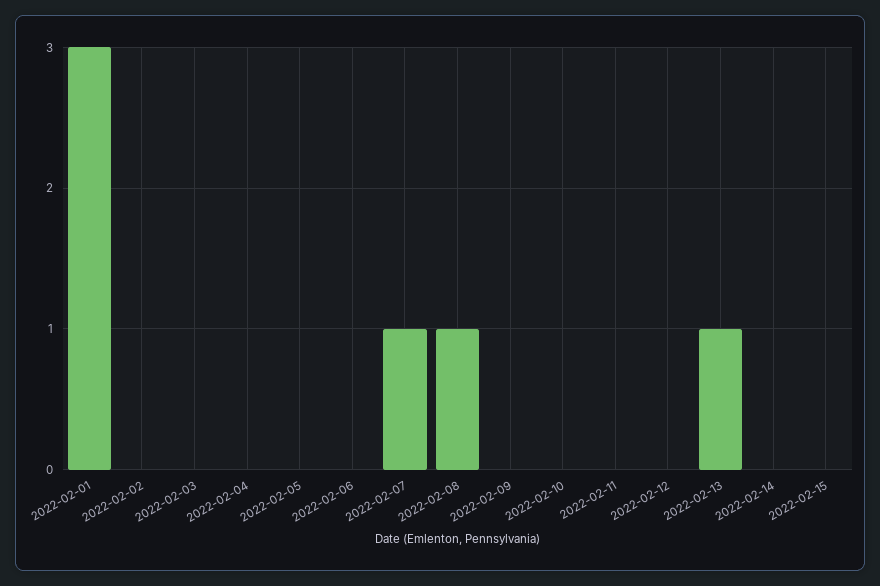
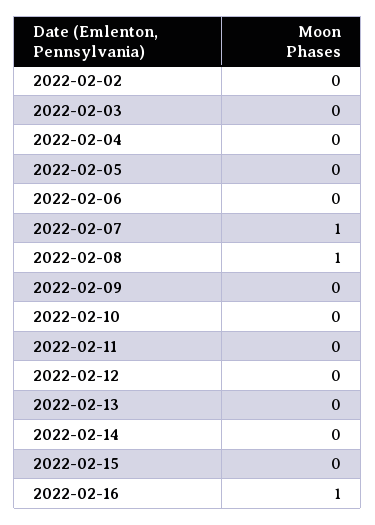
2022-02-01: 3 -> none
2022-02-13: 1 -> 0
2022-02-16: none -> 1

